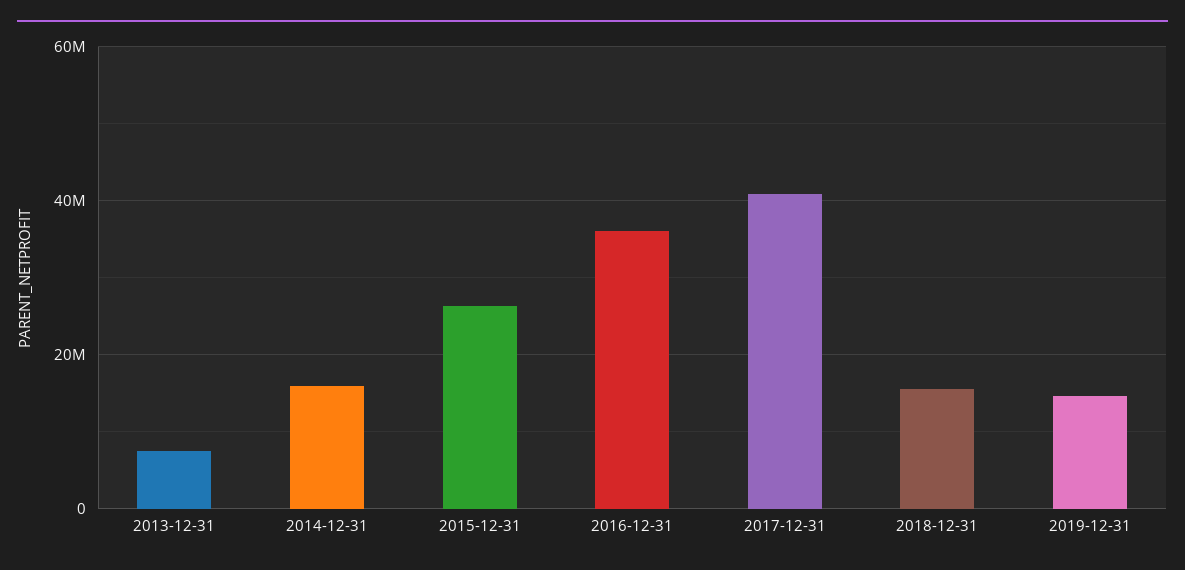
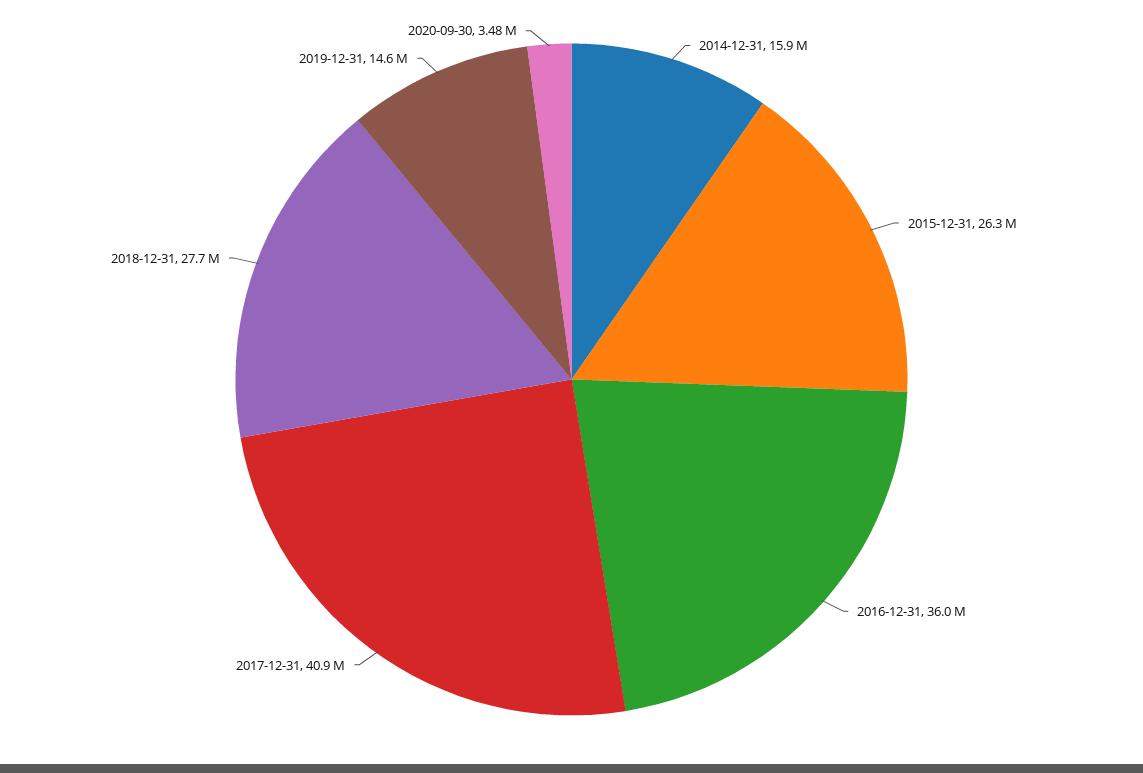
2013-12-31: 8000000 -> none
2018-12-31: 16000000 -> 27700000
2020-09-30: none -> 3480000

